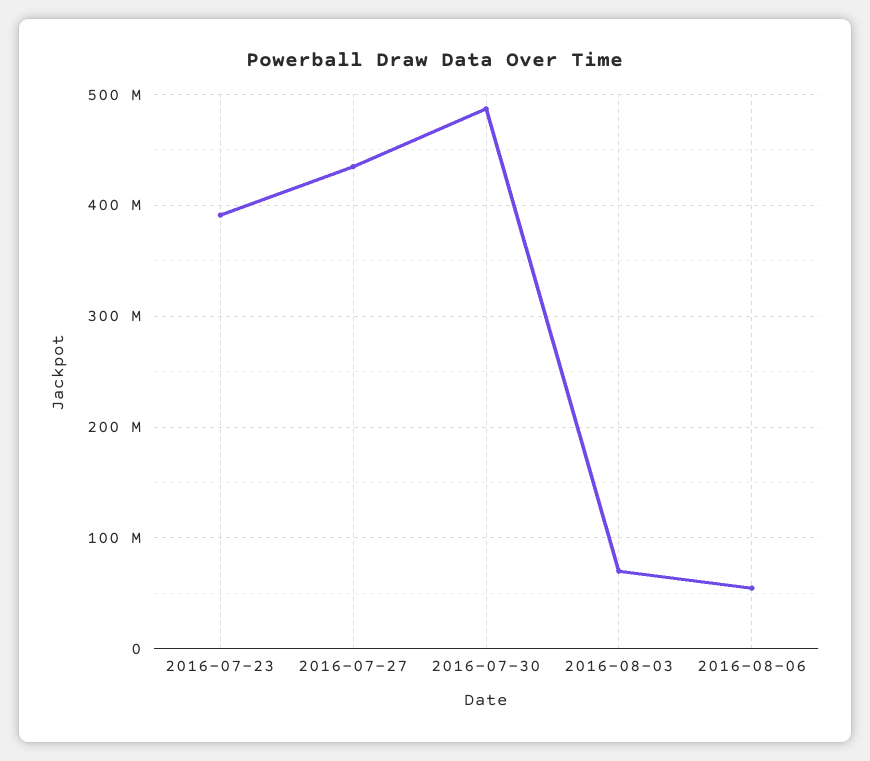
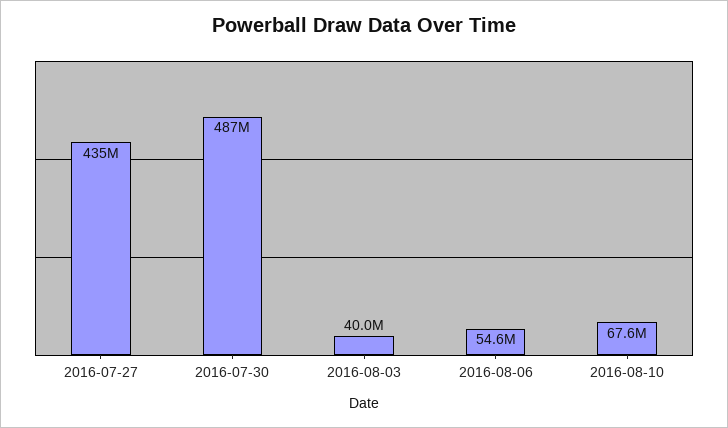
2016-07-23: 390000000 -> none
2016-08-03: 70000000 -> 40000000
2016-08-10: none -> 67600000

